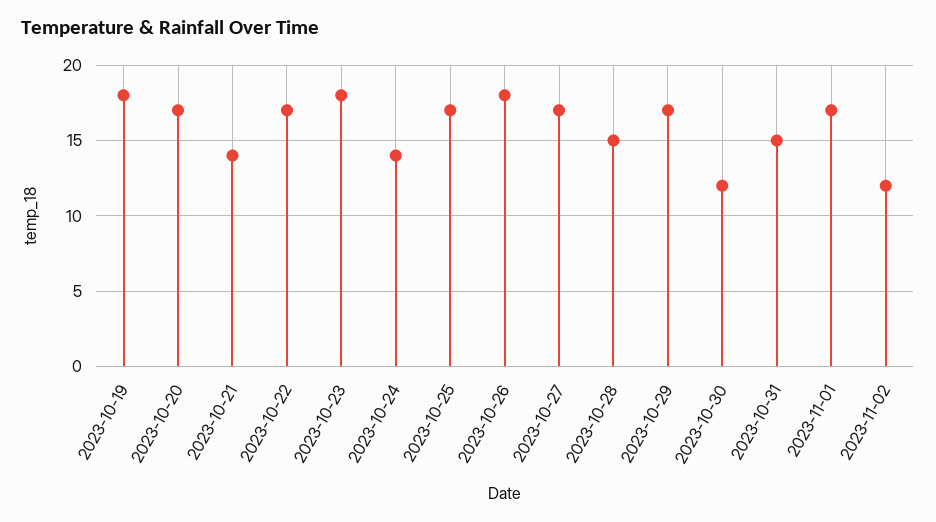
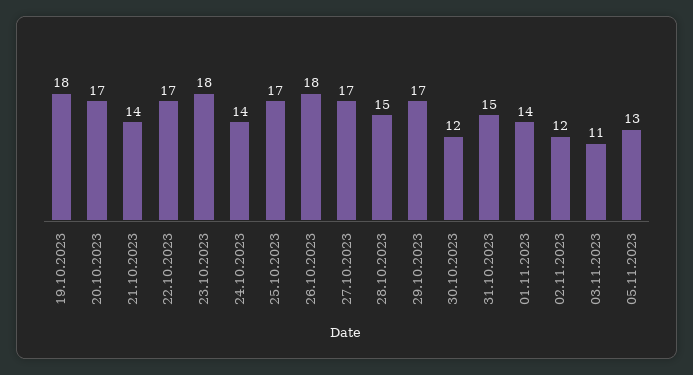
2023-11-01: 17 -> 14
03.11.2023: none -> 11
05.11.2023: none -> 13

